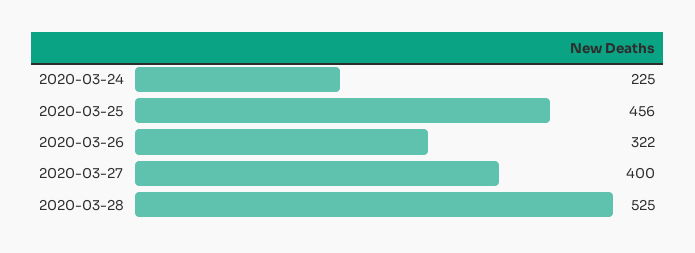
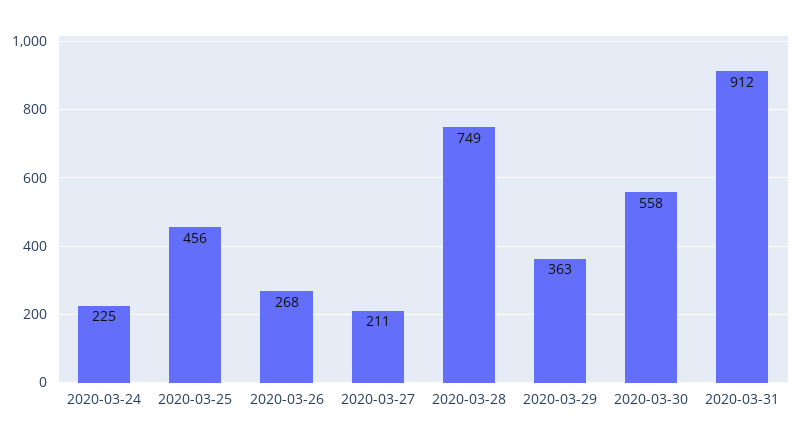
2020-03-26: 322 -> 268
2020-03-27: 400 -> 211
2020-03-28: 525 -> 749
2020-03-29: none -> 363
2020-03-30: none -> 558
2020-03-31: none -> 912

